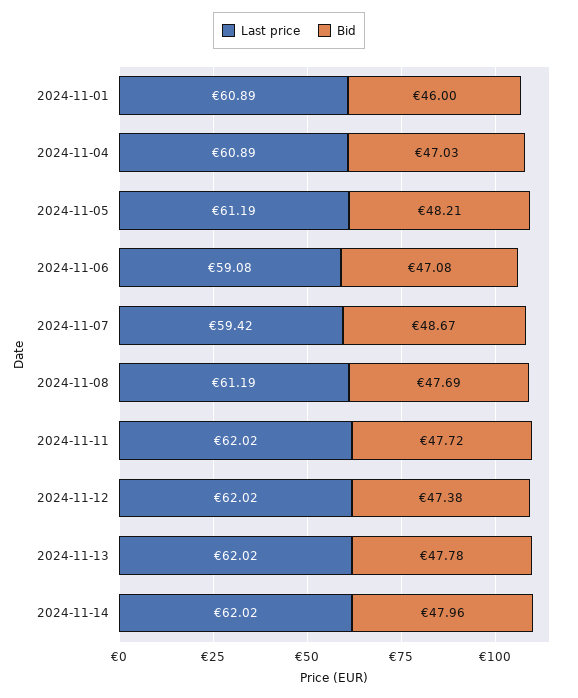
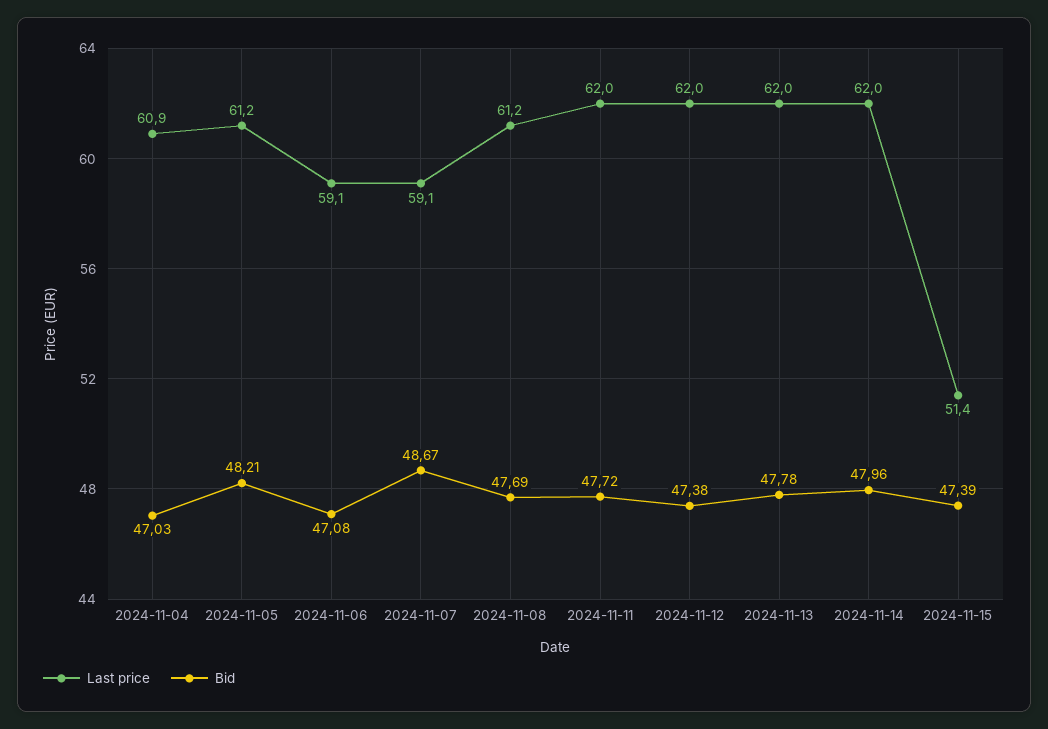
Last price, 2024-11-01: 60.89 -> none
Bid, 2024-11-01: 46 -> none
Last price, 2024-11-07: 59.42 -> 59.1
Last price, 2024-11-15: none -> 51.4
Bid, 2024-11-15: none -> 47.39

